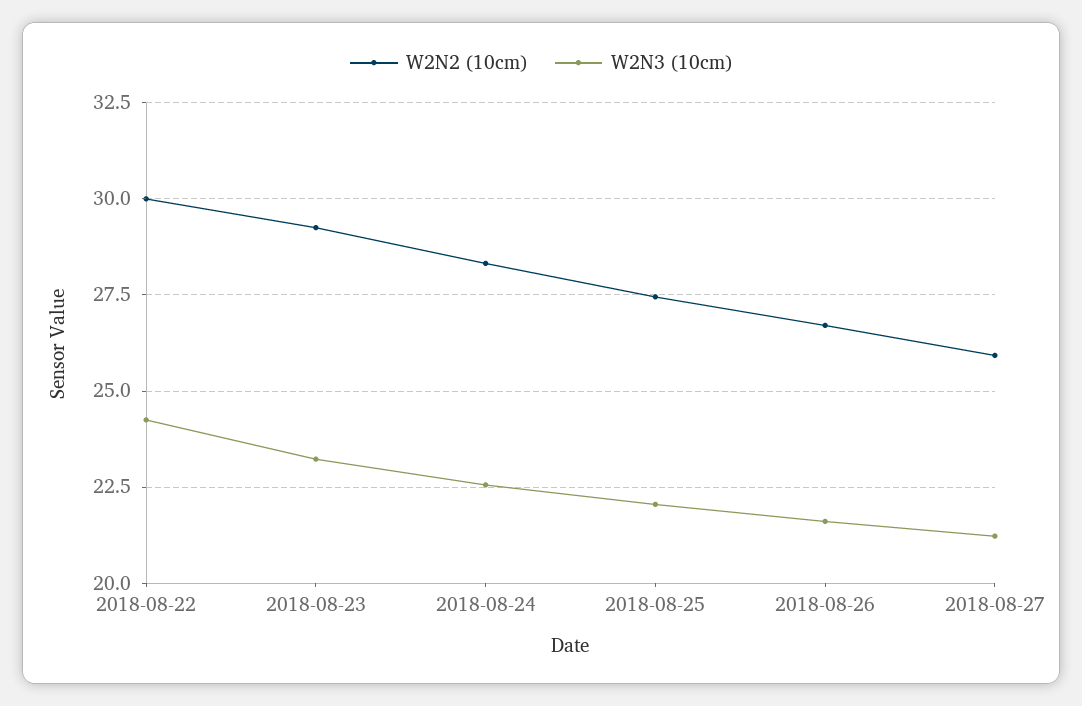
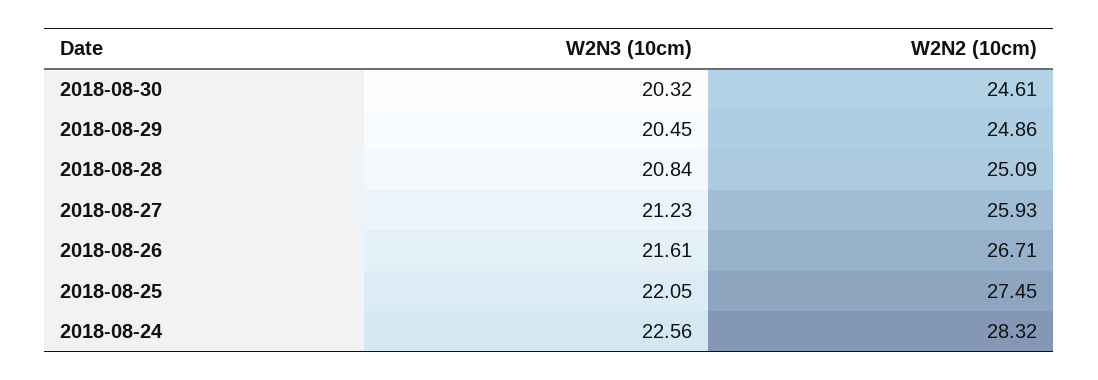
W2N2 (10cm), 2018-08-22: 30 -> none
W2N3 (10cm), 2018-08-22: 24.25 -> none
W2N2 (10cm), 2018-08-23: 29.25 -> none
W2N3 (10cm), 2018-08-23: 23.25 -> none
W2N3 (10cm), 2018-08-30: none -> 20.32
W2N2 (10cm), 2018-08-30: none -> 24.61
W2N3 (10cm), 2018-08-29: none -> 20.45
W2N2 (10cm), 2018-08-29: none -> 24.86
W2N3 (10cm), 2018-08-28: none -> 20.84
W2N2 (10cm), 2018-08-28: none -> 25.09

